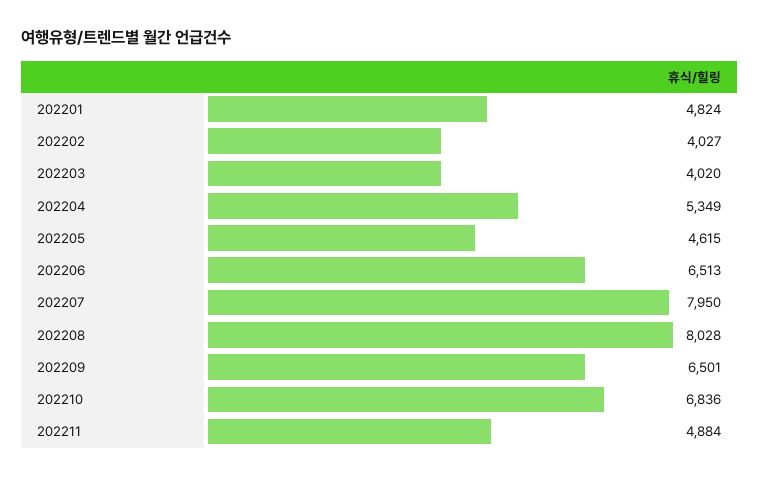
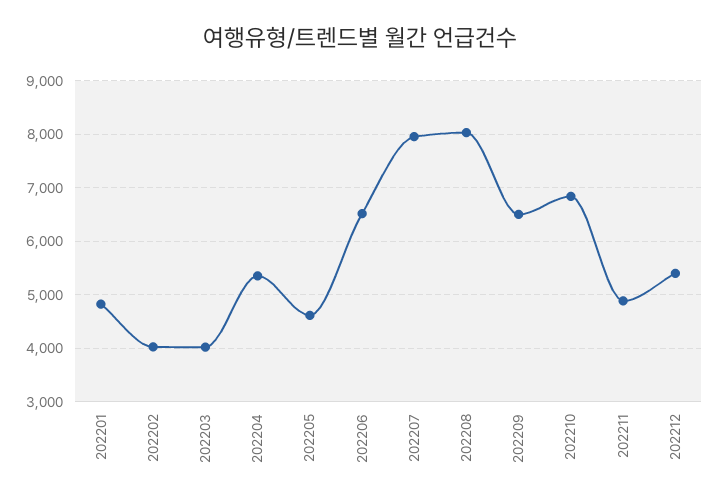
202212: none -> 5400

